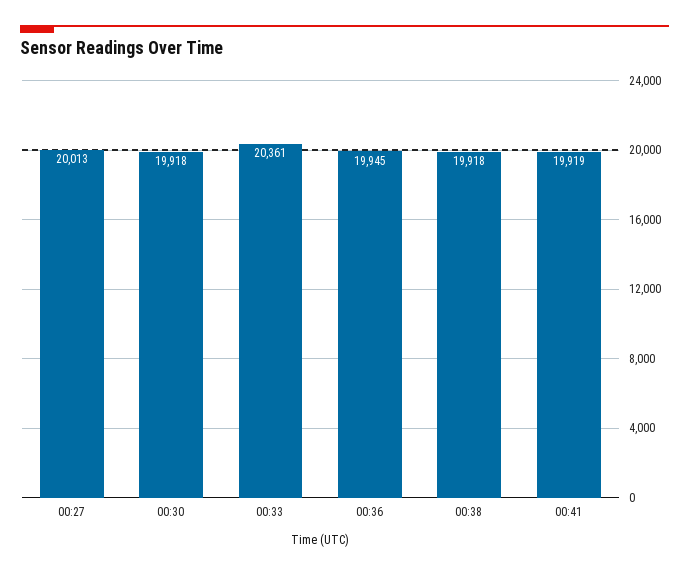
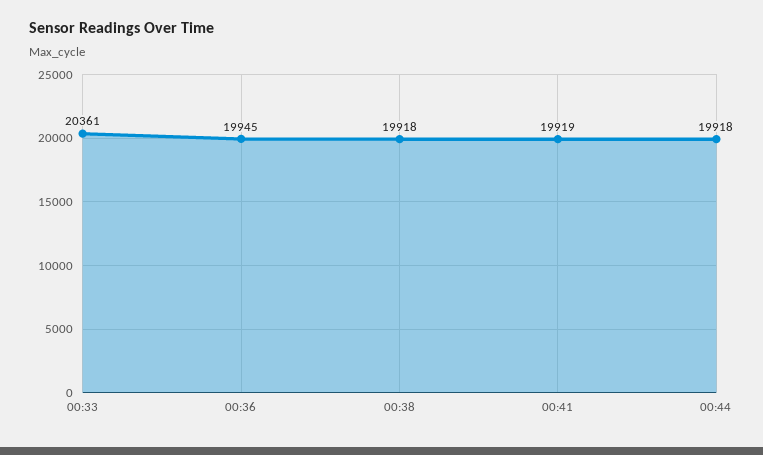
00:27: 20013 -> none
00:30: 19918 -> none
00:44: none -> 19918

